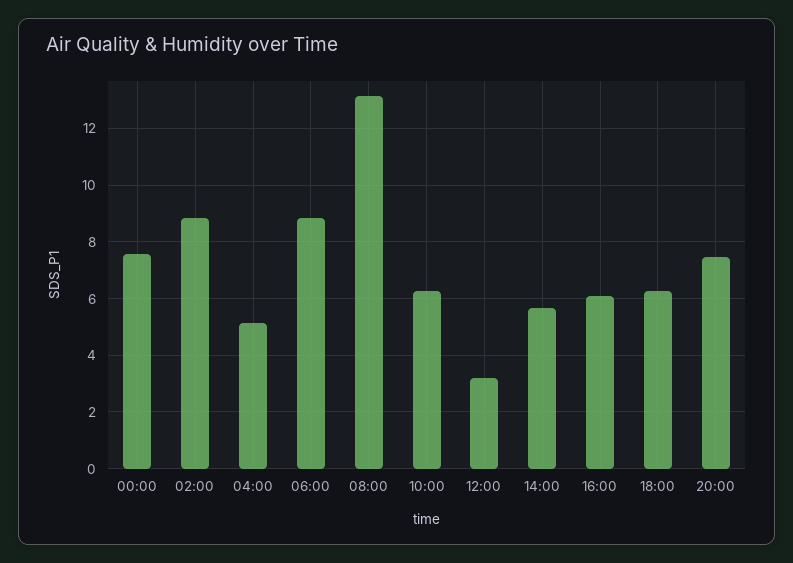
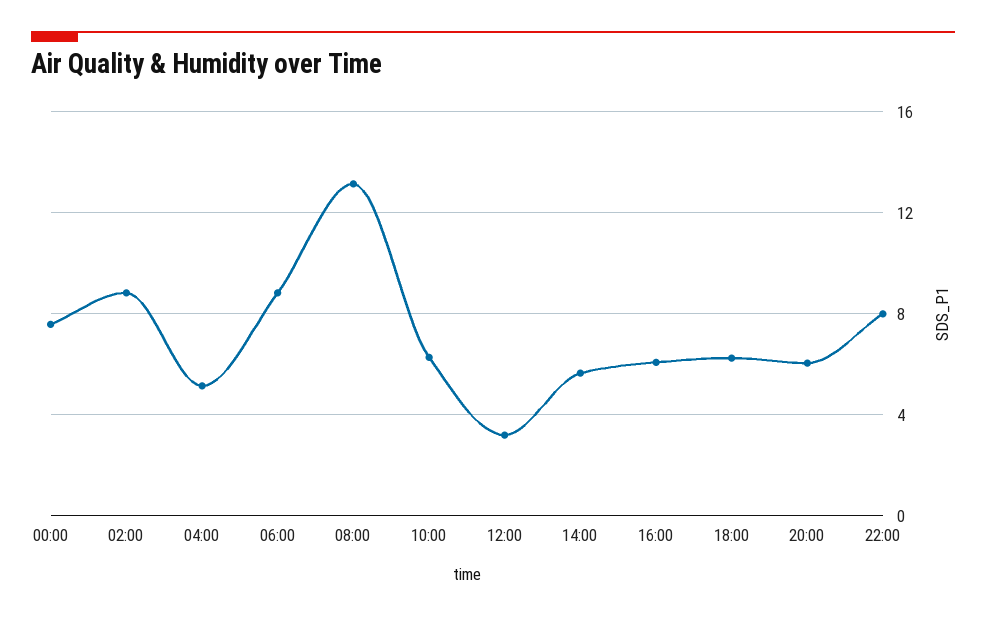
20:00: 7.5 -> 6
22:00: none -> 8

